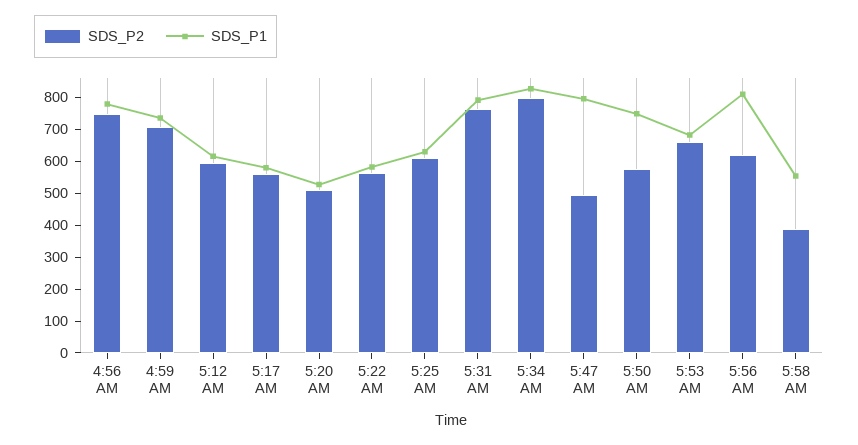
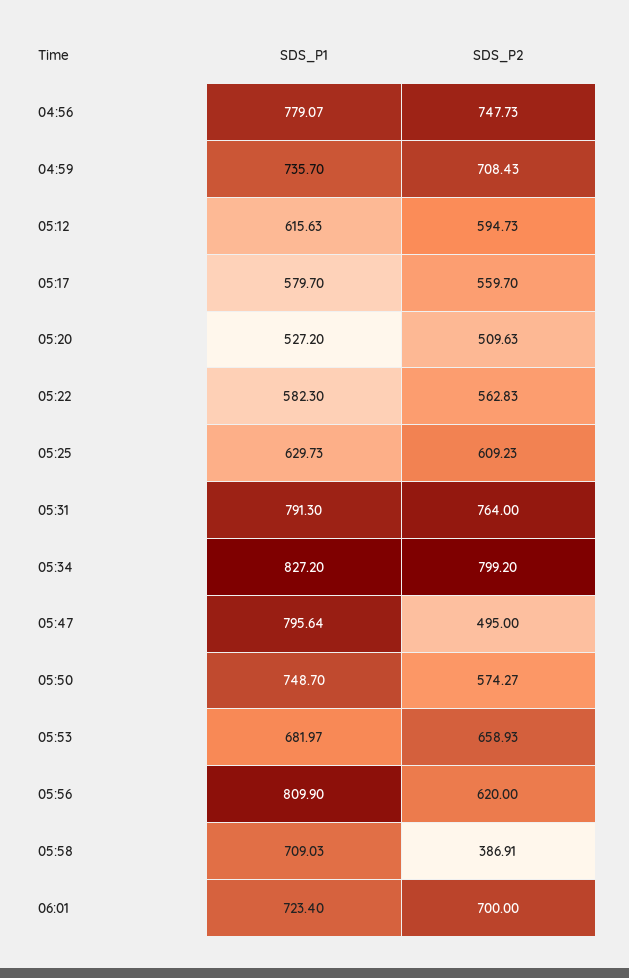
SDS_P1, 5:58 AM: 550 -> 709.03
SDS_P1, 06:01: none -> 723.4
SDS_P2, 06:01: none -> 700

